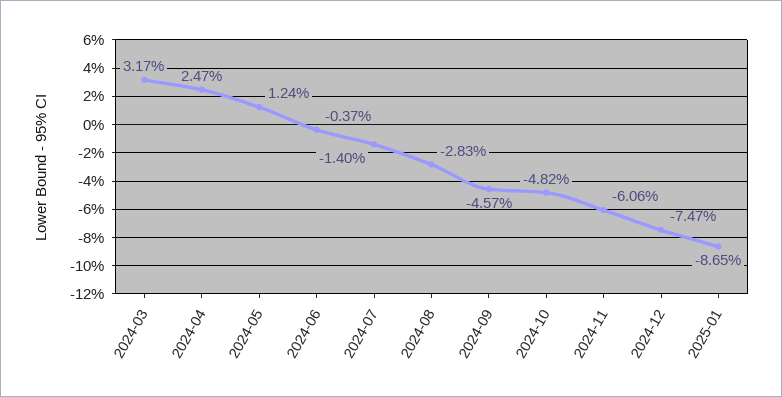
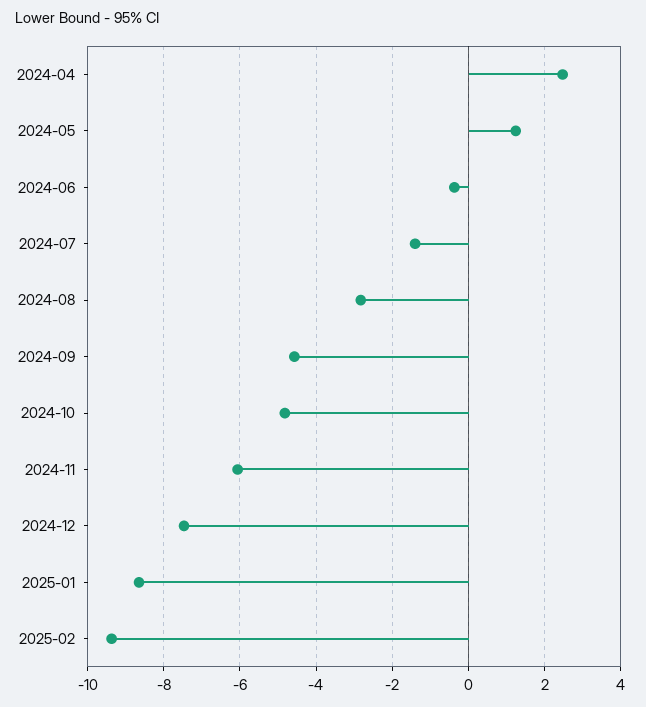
2024-03: 3.17 -> none
2025-02: none -> -9.4

